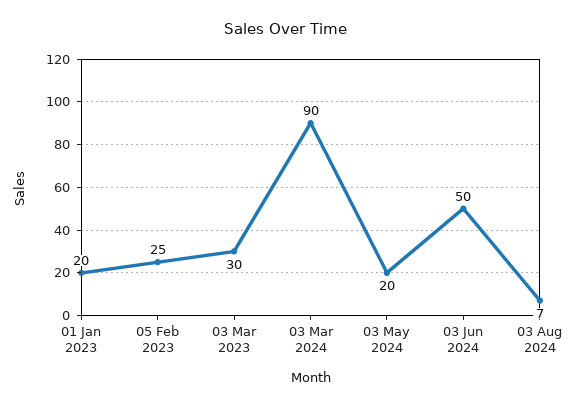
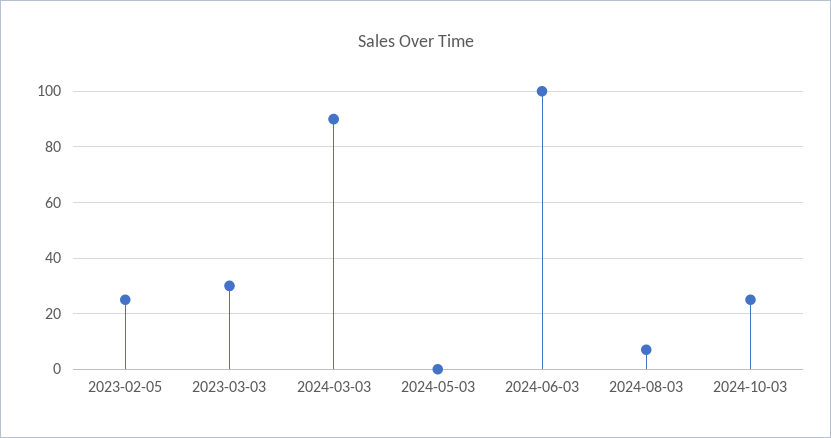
01 Jan 2023: 20 -> none
03 May 2024: 20 -> 0
03 Jun 2024: 50 -> 100
2024-10-03: none -> 25

